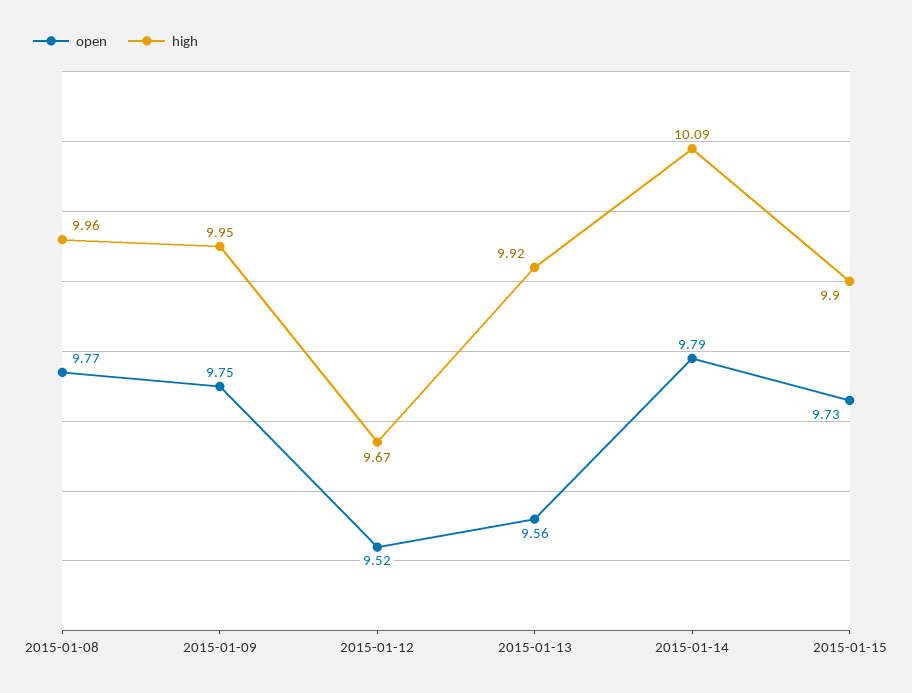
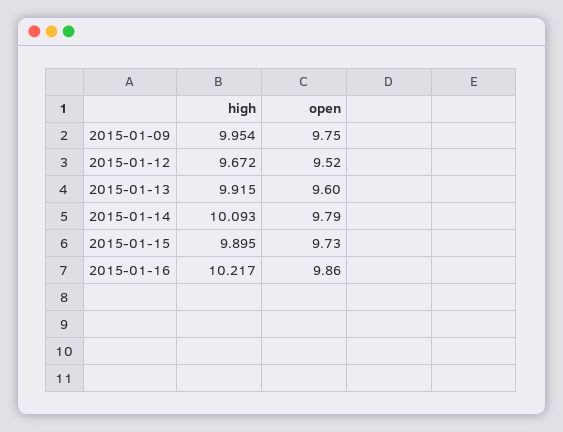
open, 2015-01-08: 9.77 -> none
high, 2015-01-08: 9.96 -> none
open, 2015-01-13: 9.56 -> 9.6
high, 2015-01-16: none -> 10.217
open, 2015-01-16: none -> 9.86

